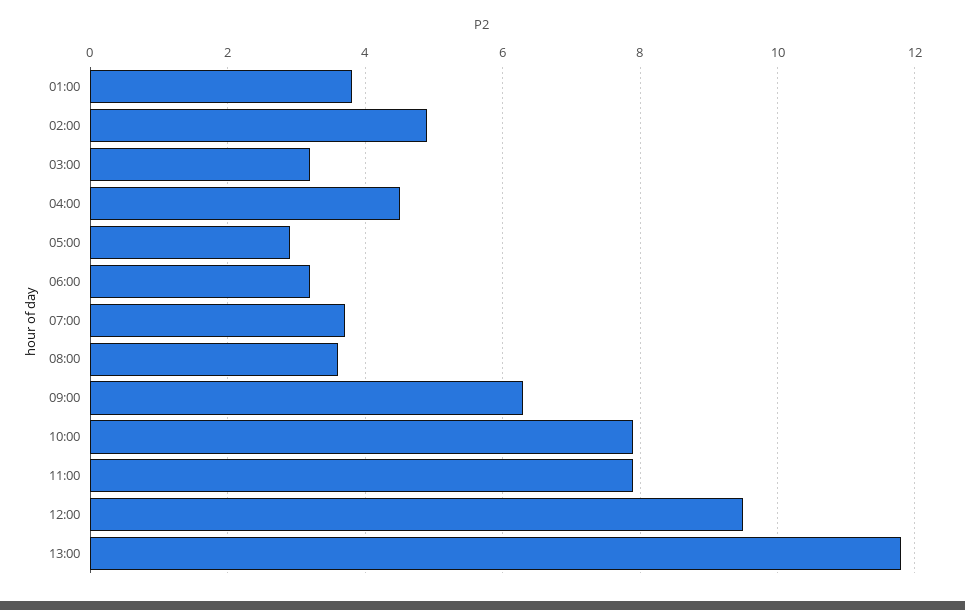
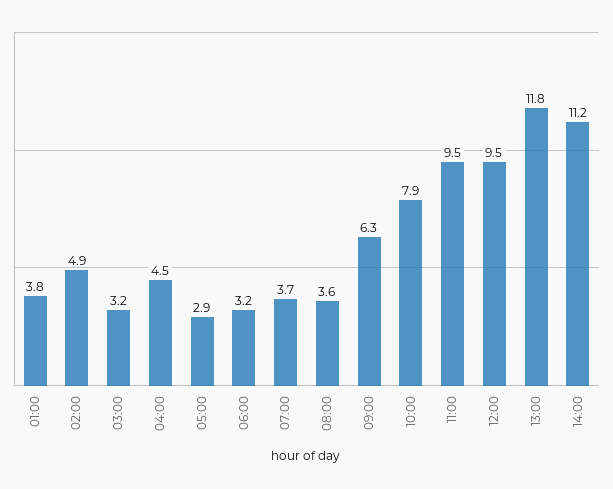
11:00: 8 -> 9.5
14:00: none -> 11.2

